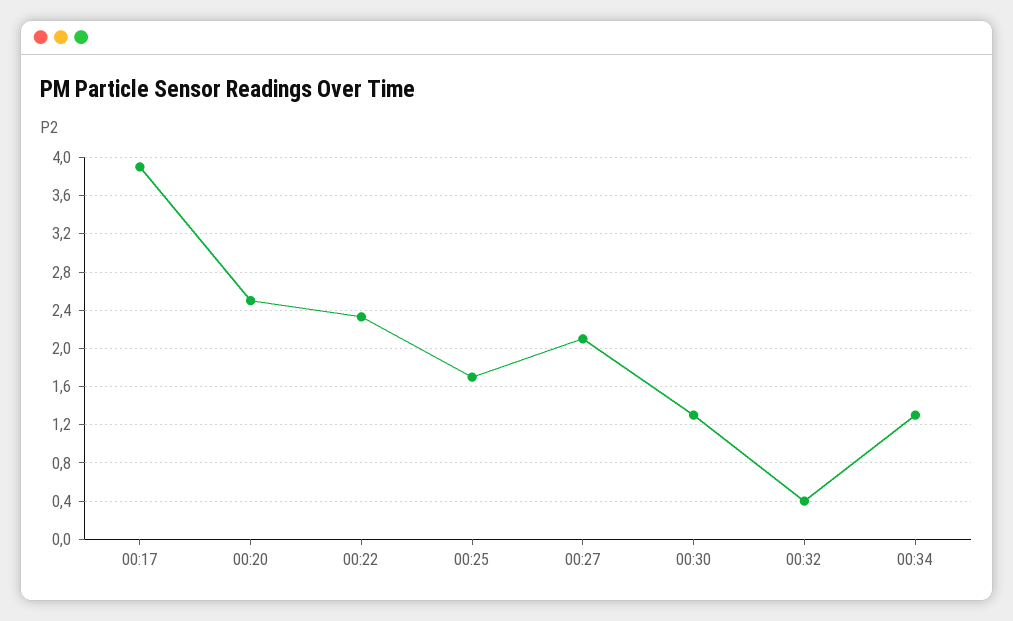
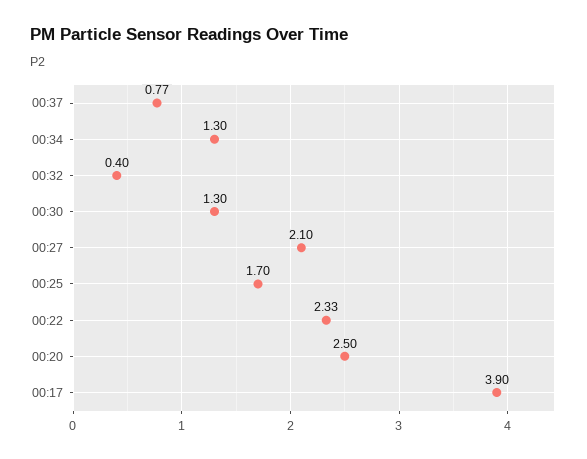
00:37: none -> 0.77

